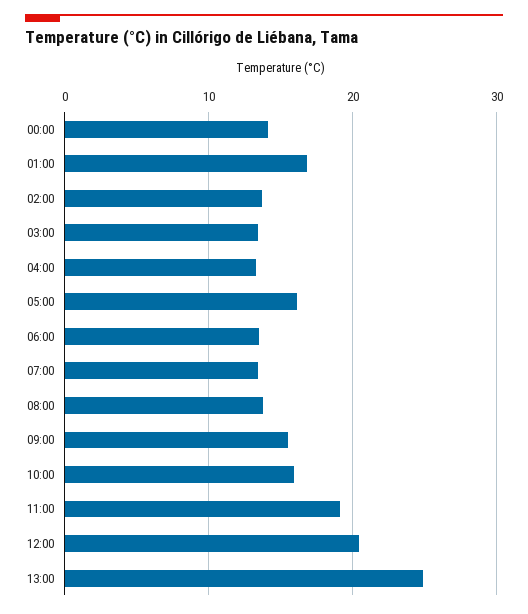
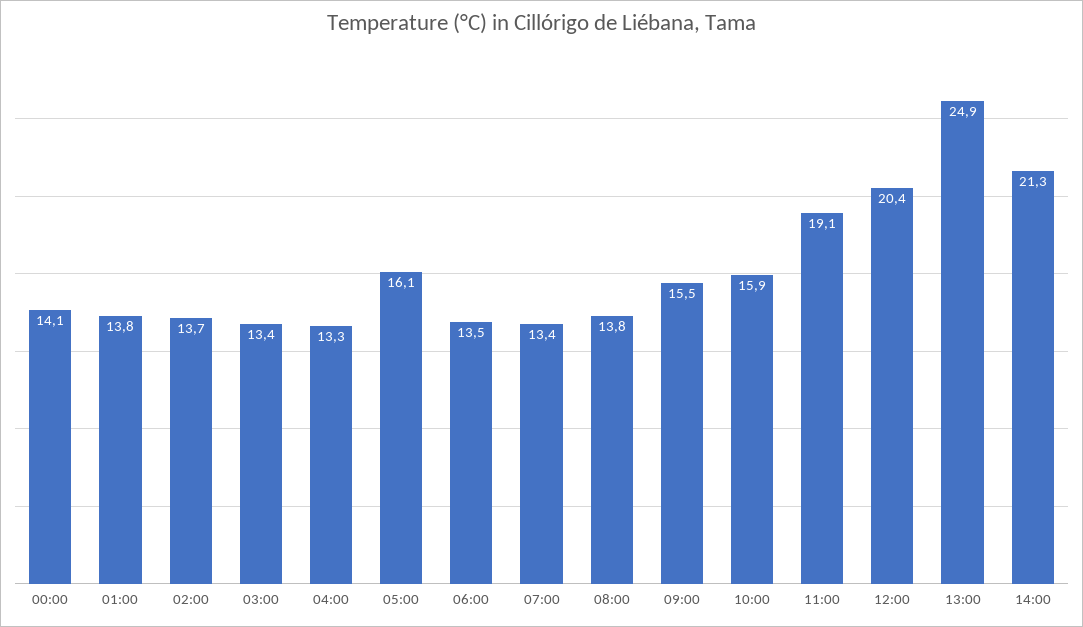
01:00: 17 -> 13.8
14:00: none -> 21.3

